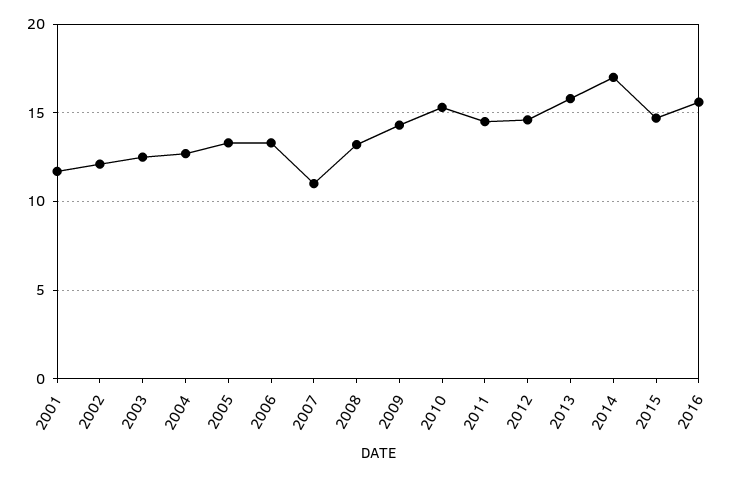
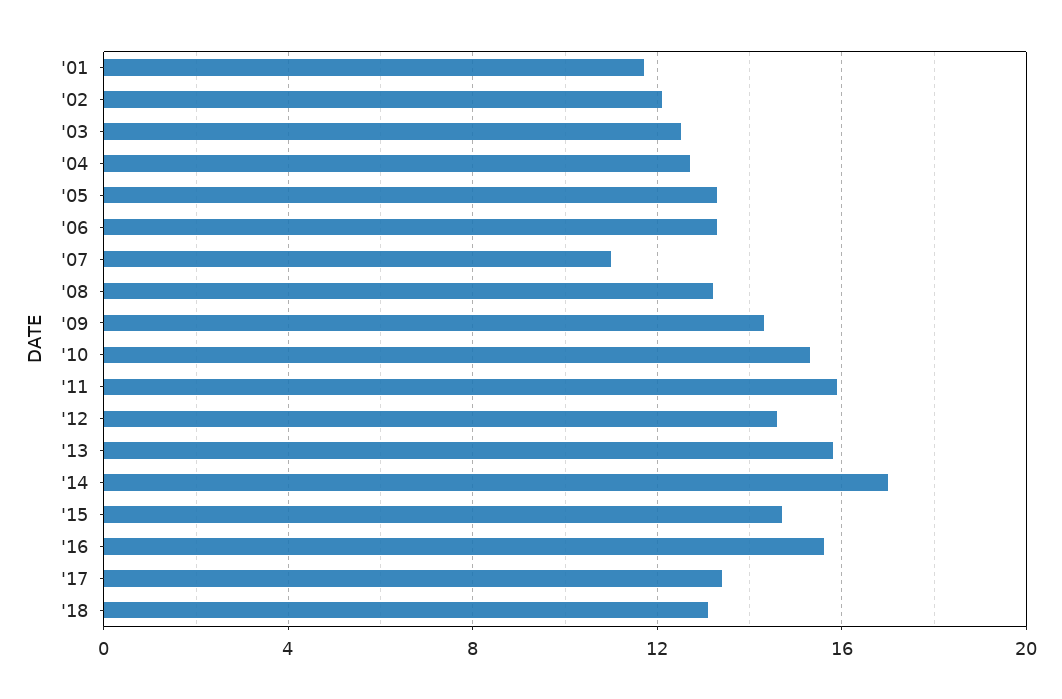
2011: 14.5 -> 16
'17: none -> 13.5
'18: none -> 13

